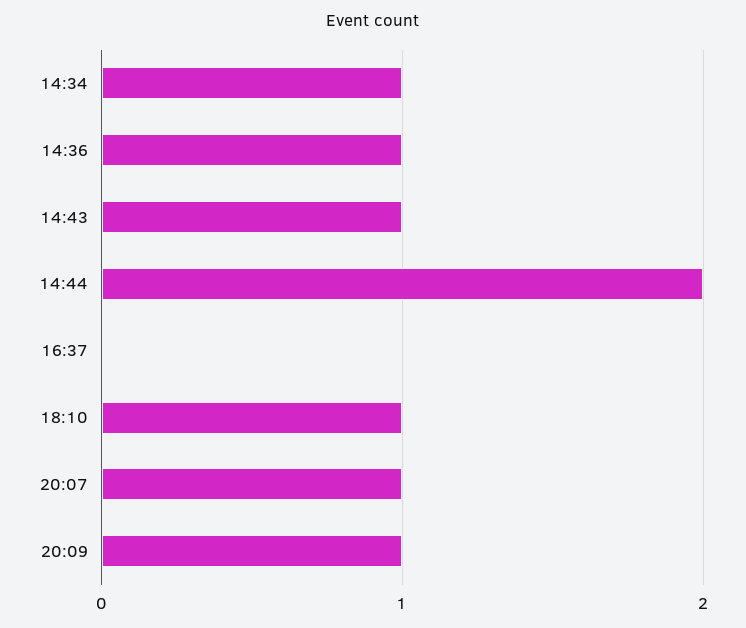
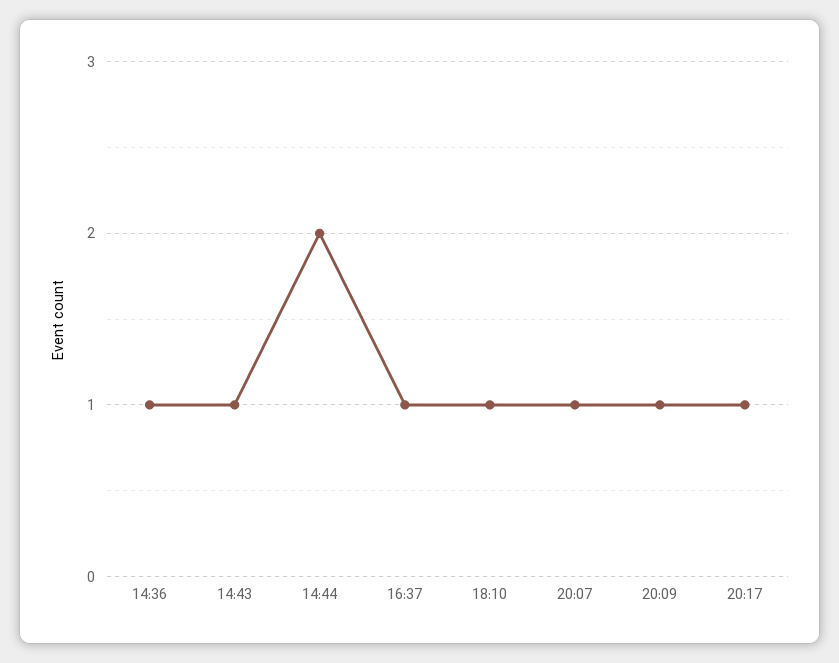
14:34: 1 -> none
16:37: 0 -> 1
20:17: none -> 1

